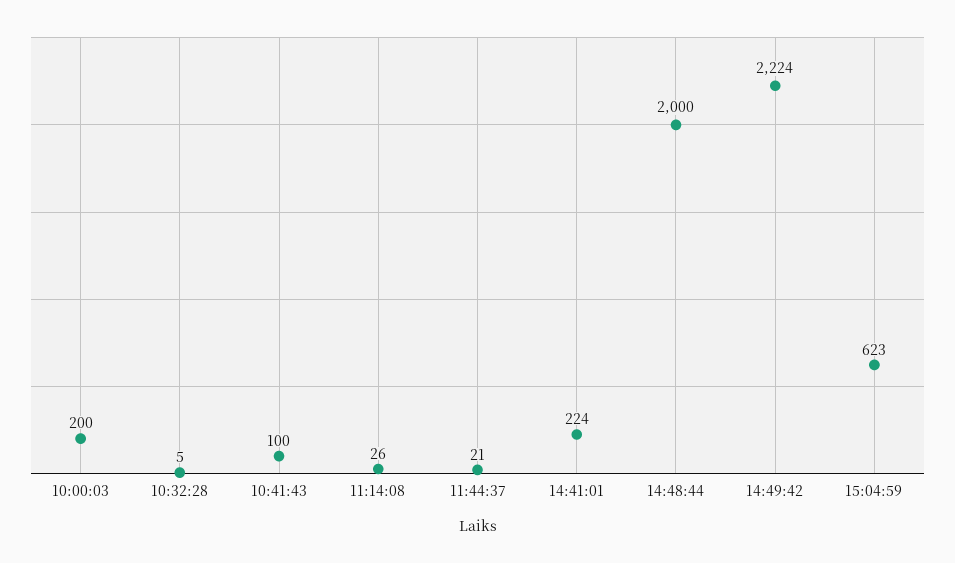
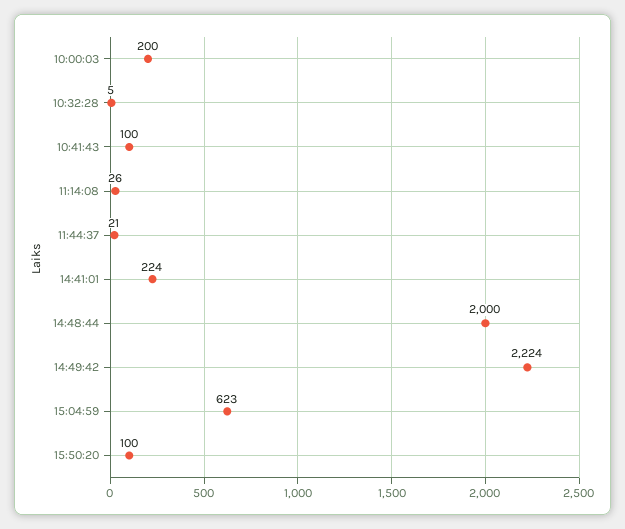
15:50:20: none -> 100

